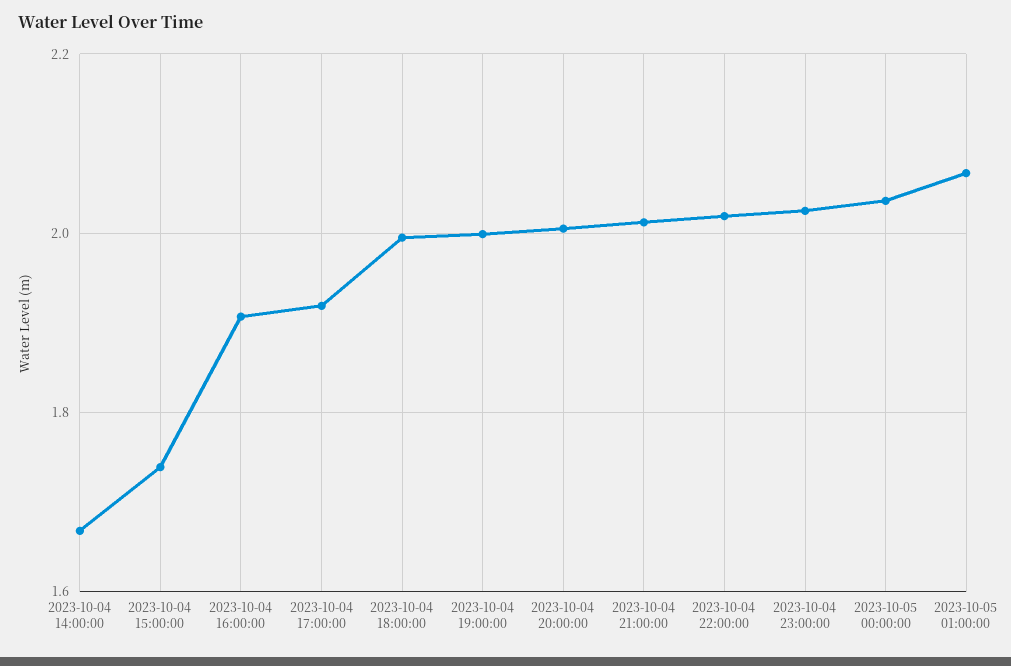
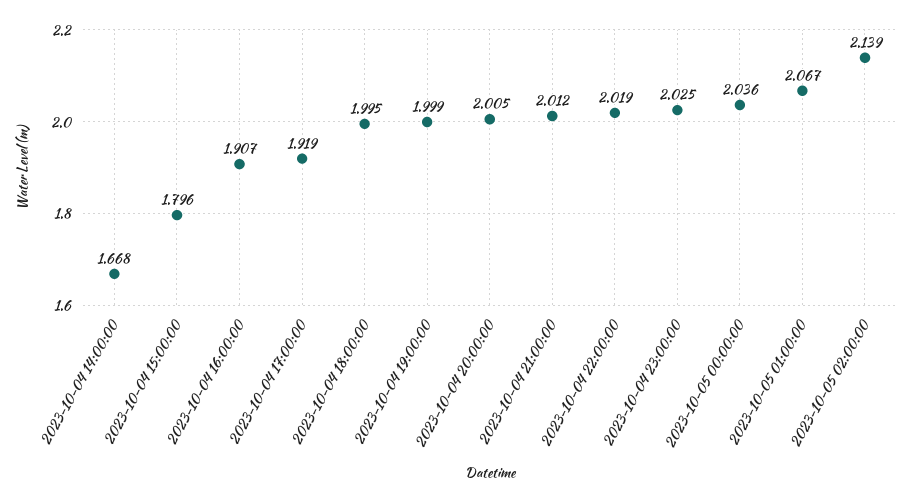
2023-10-04 15:00:00: 1.74 -> 1.796
2023-10-05 02:00:00: none -> 2.139

